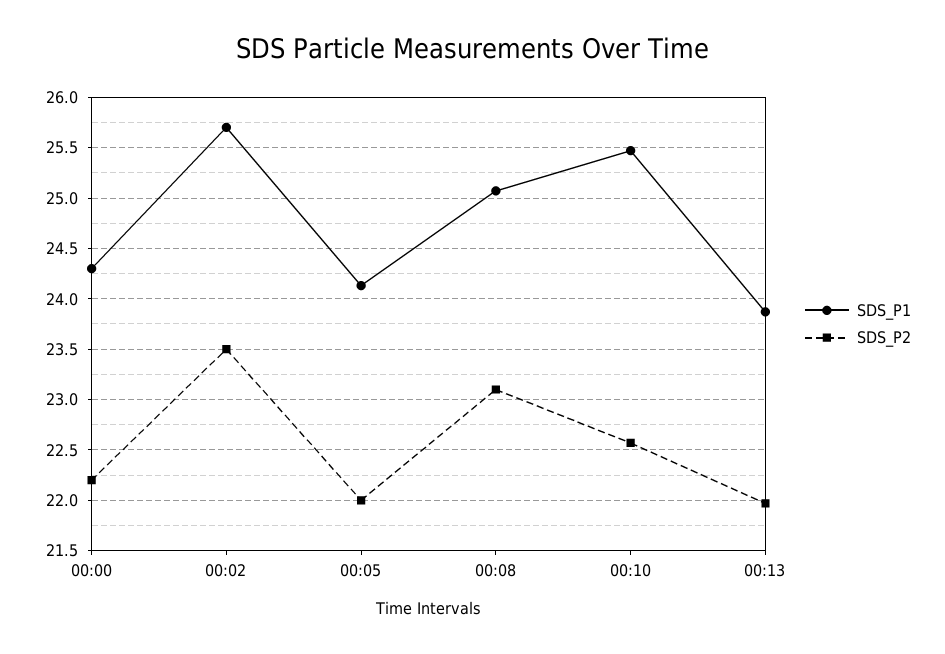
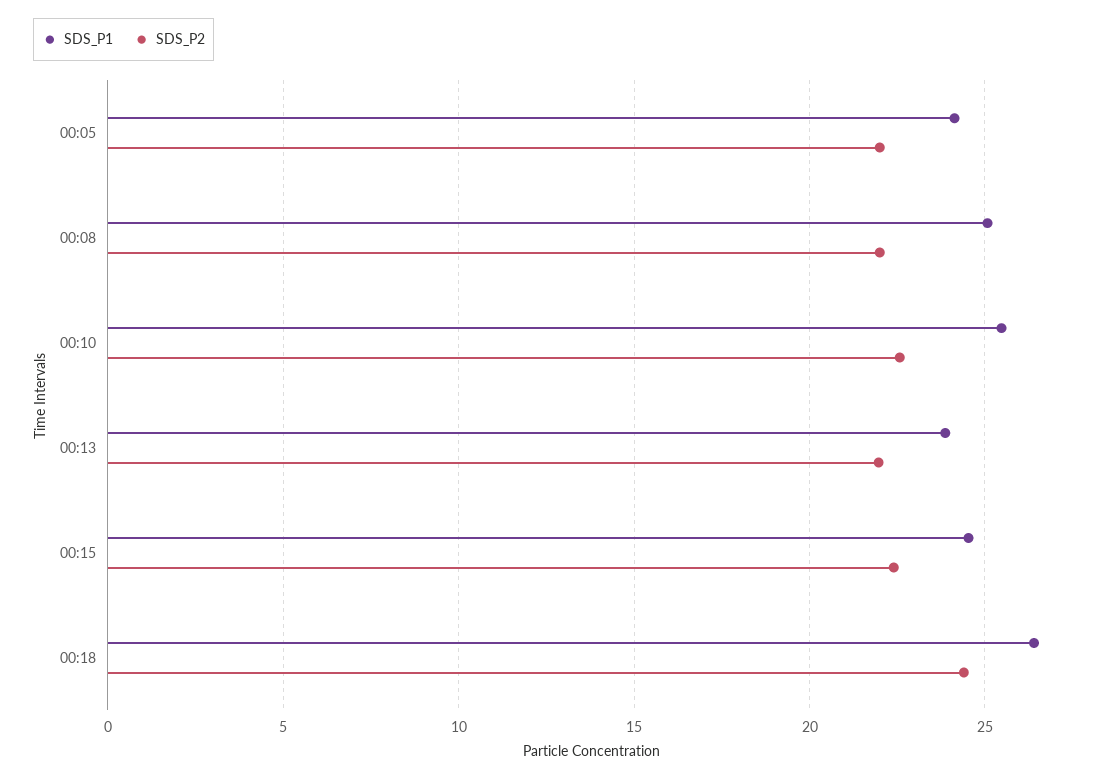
SDS_P1, 00:00: 24.3 -> none
SDS_P2, 00:00: 22.2 -> none
SDS_P1, 00:02: 25.7 -> none
SDS_P2, 00:02: 23.5 -> none
SDS_P2, 00:08: 23.1 -> 22
SDS_P1, 00:15: none -> 24.5
SDS_P2, 00:15: none -> 22.5
SDS_P1, 00:18: none -> 26.5
SDS_P2, 00:18: none -> 24.5

